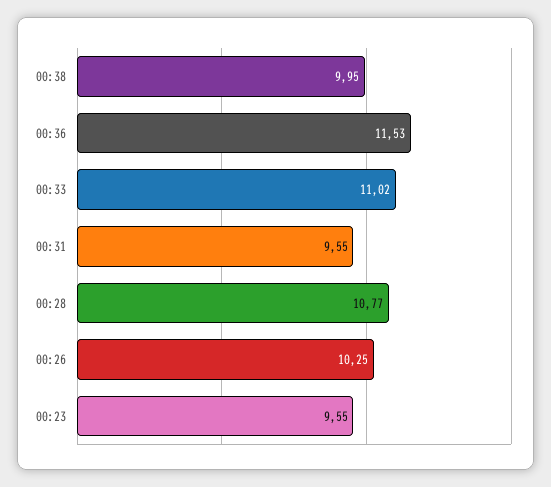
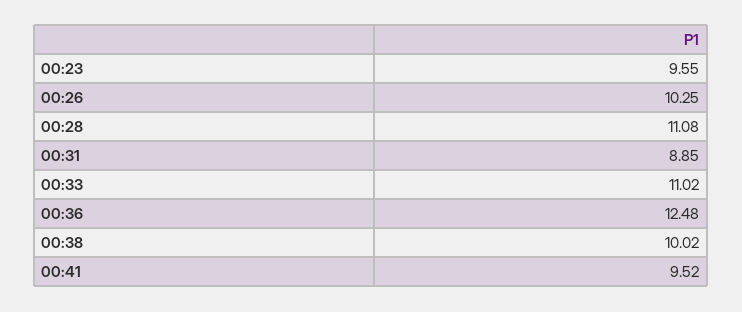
00:38: 9.95 -> 10.02
00:36: 11.53 -> 12.48
00:31: 9.55 -> 8.85
00:28: 10.77 -> 11.08
00:41: none -> 9.52

